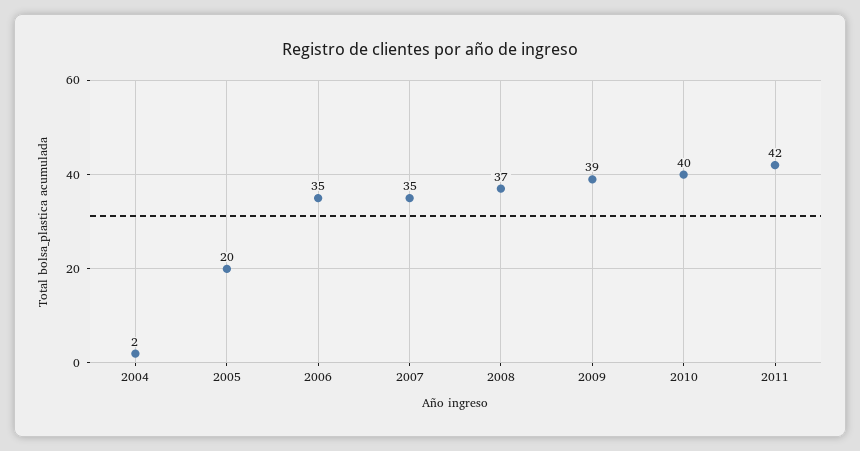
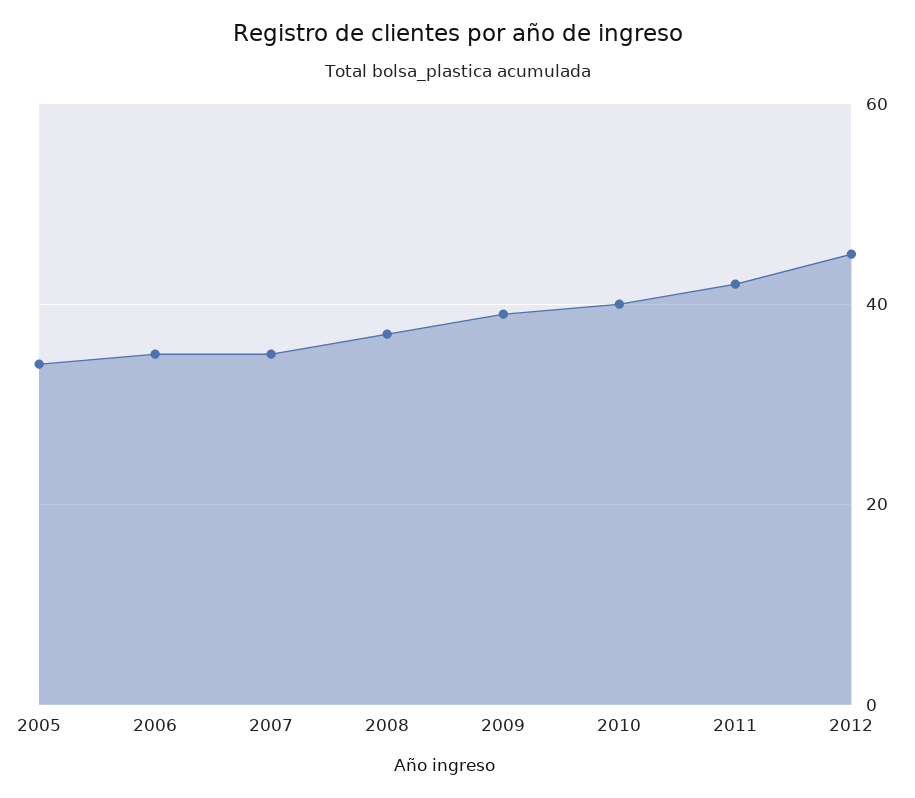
2004: 2 -> none
2005: 20 -> 35
2012: none -> 45

